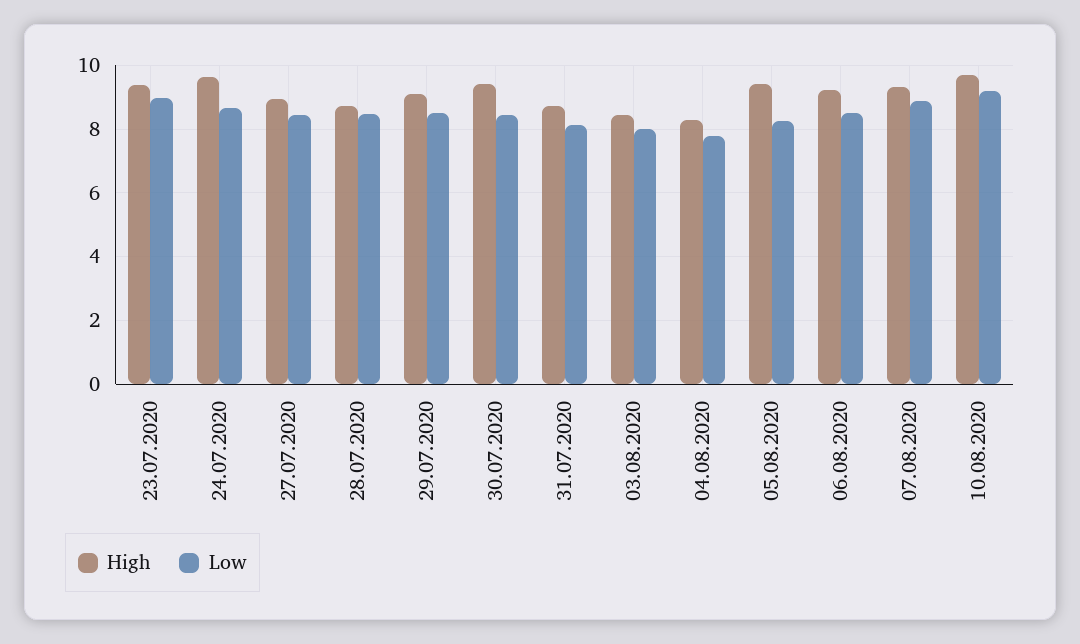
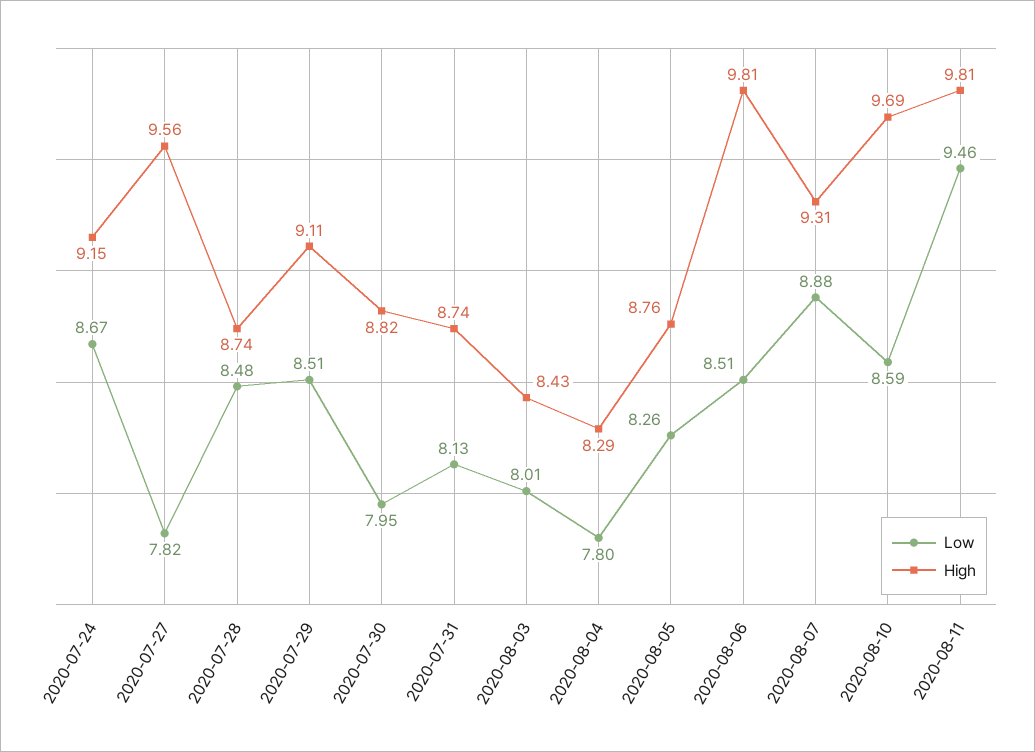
High, 23.07.2020: 9.4 -> none
Low, 23.07.2020: 9 -> none
High, 24.07.2020: 9.6 -> 9.15
High, 27.07.2020: 9 -> 9.56
Low, 27.07.2020: 8.4 -> 7.82
High, 30.07.2020: 9.4 -> 8.82
Low, 30.07.2020: 8.4 -> 7.95
High, 05.08.2020: 9.4 -> 8.76
High, 06.08.2020: 9.2 -> 9.81
Low, 10.08.2020: 9.2 -> 8.59
Low, 2020-08-11: none -> 9.46
High, 2020-08-11: none -> 9.81

